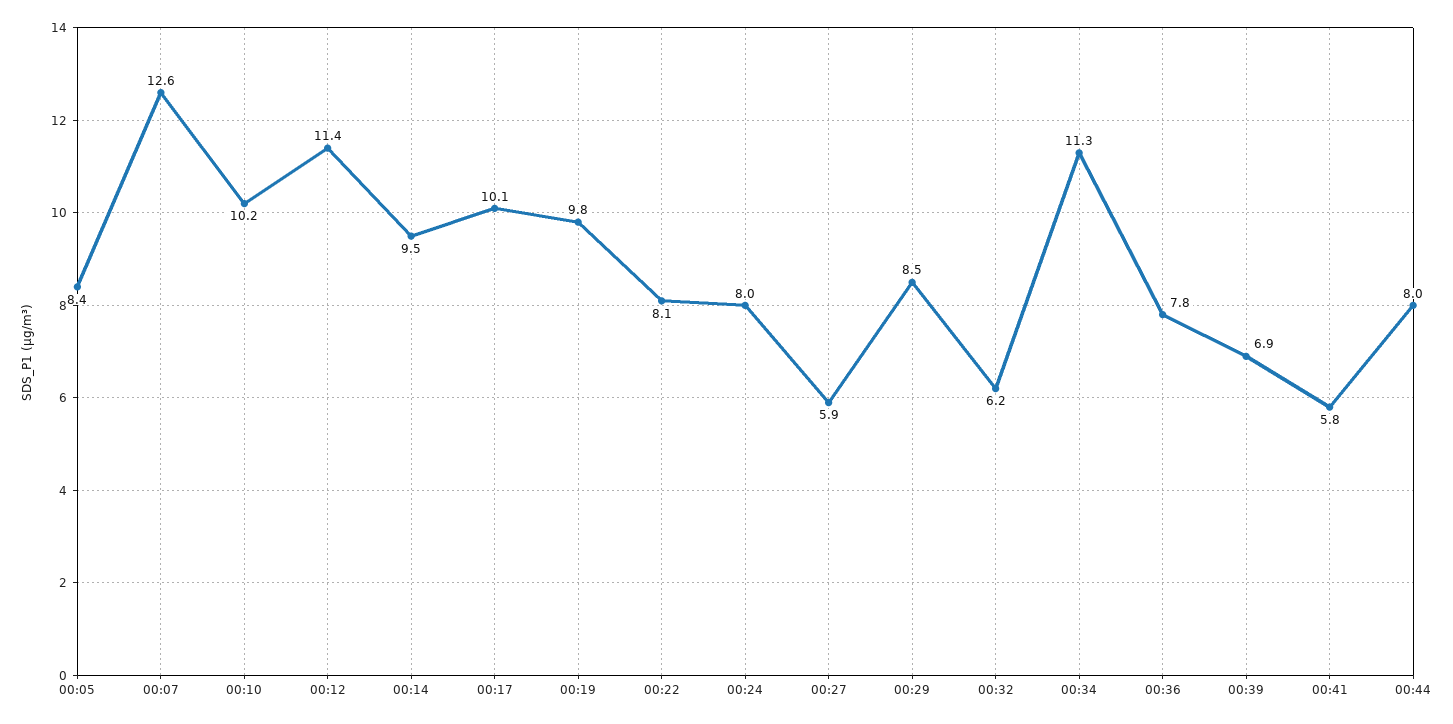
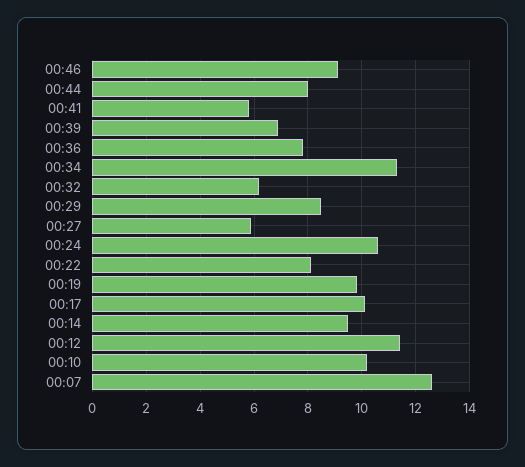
00:05: 8.4 -> none
00:24: 8 -> 10.5
00:46: none -> 9

